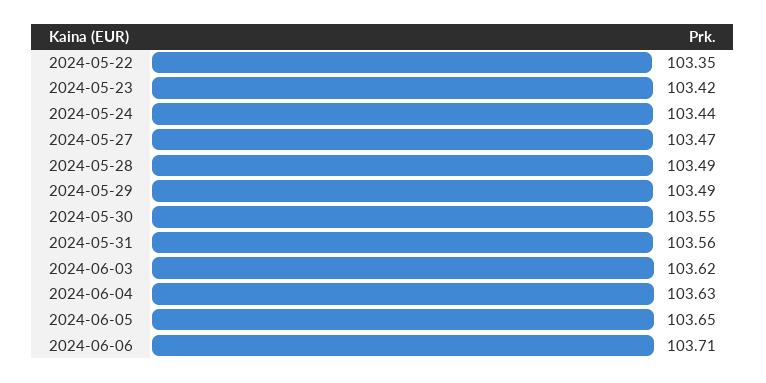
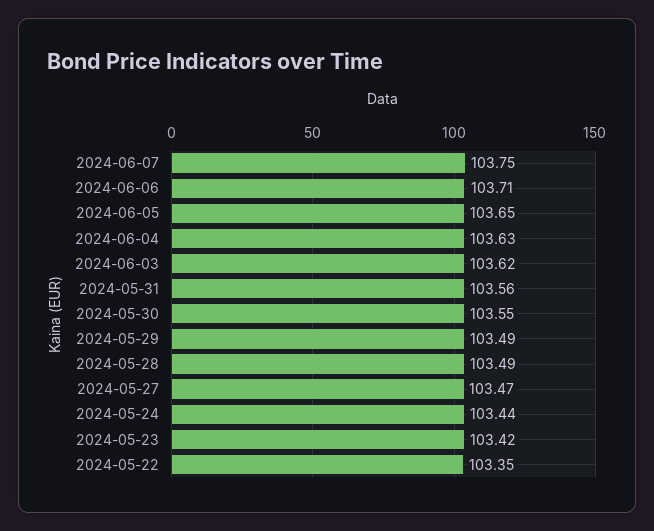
2024-06-07: none -> 103.75

